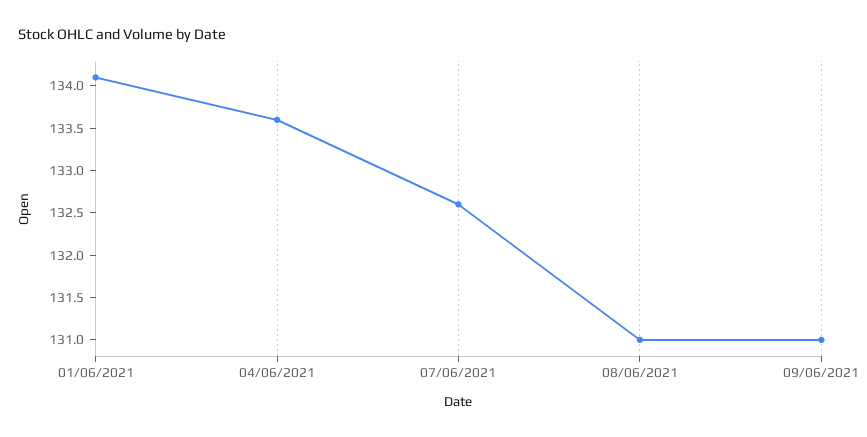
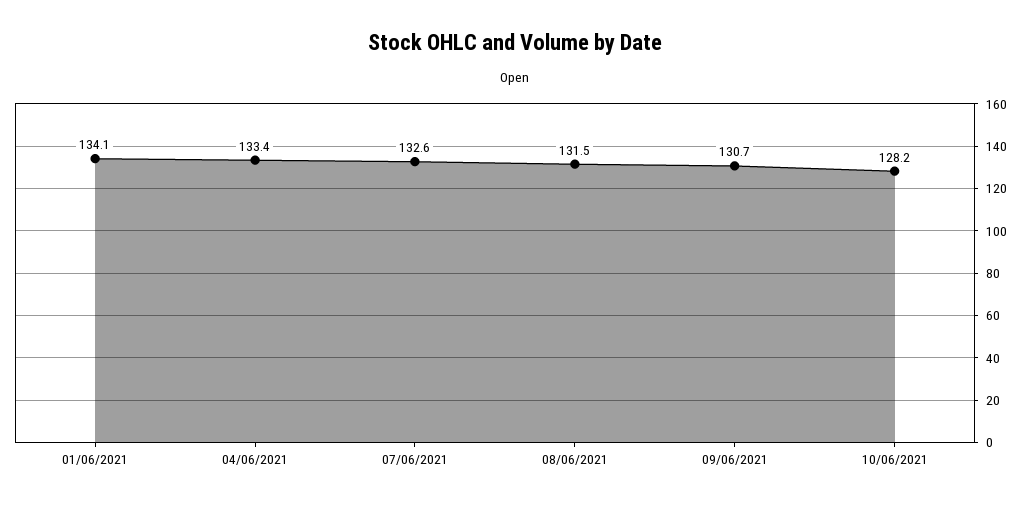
04/06/2021: 133.6 -> 133.4
08/06/2021: 131 -> 131.5
09/06/2021: 131 -> 130.7
10/06/2021: none -> 128.2

